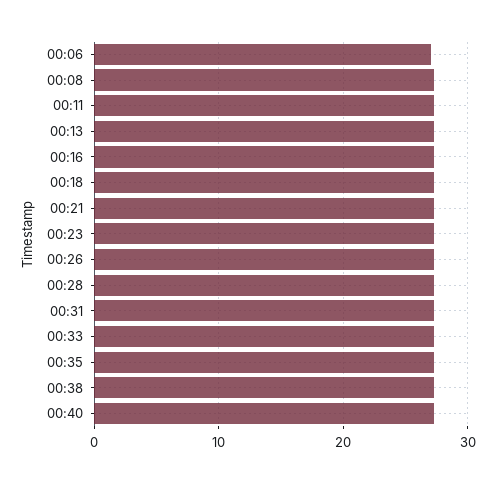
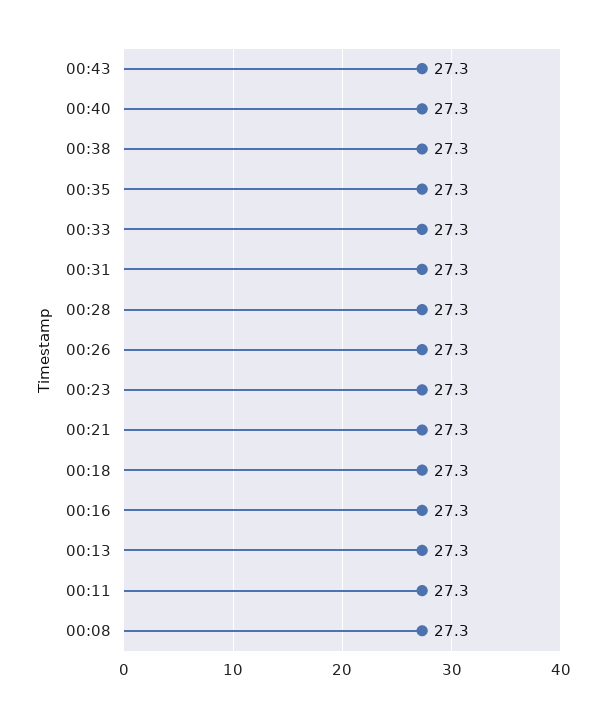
00:06: 27 -> none
00:43: none -> 27.3

